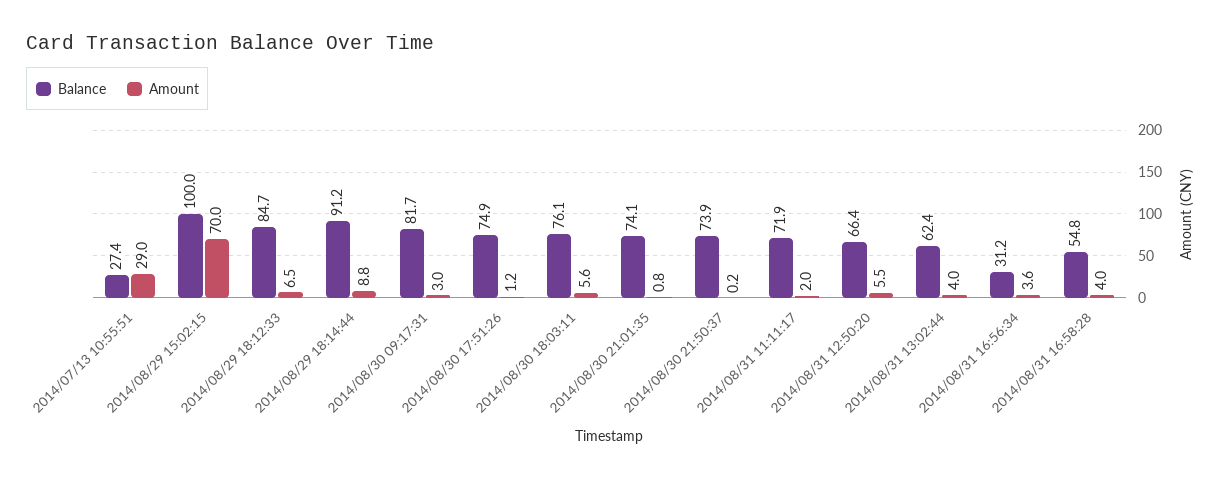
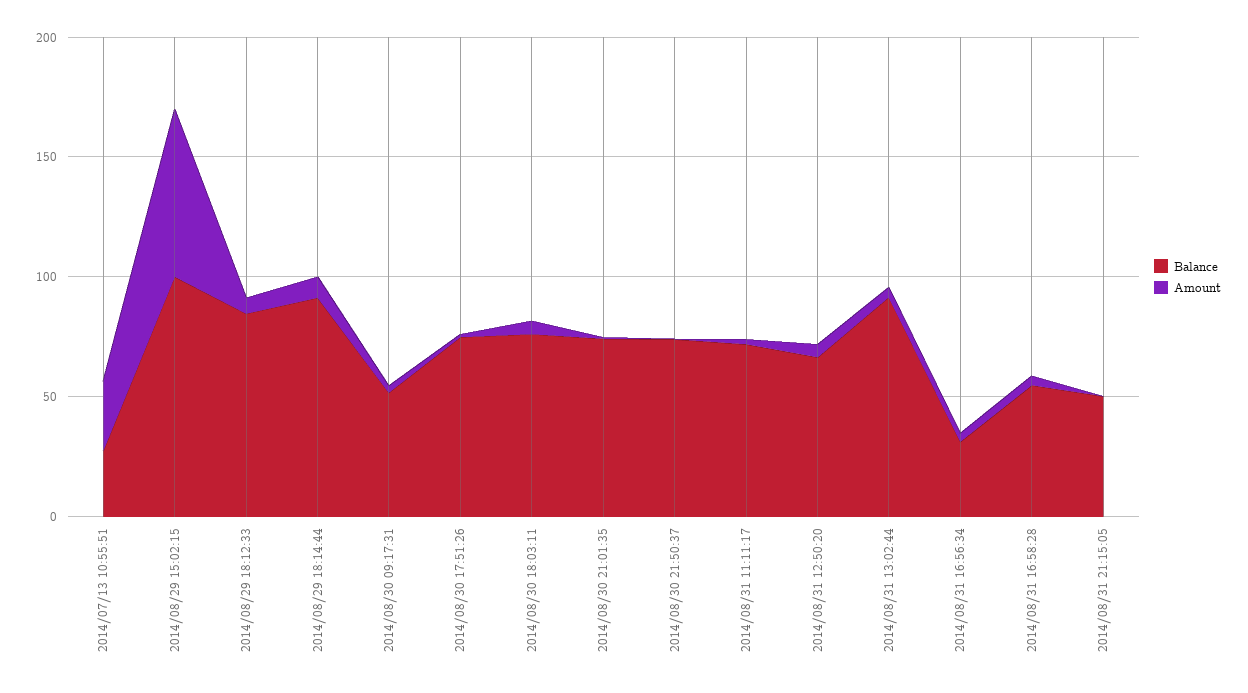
Balance, 2014/08/30 09:17:31: 81.7 -> 50
Balance, 2014/08/31 13:02:44: 62.4 -> 90
Balance, 2014/08/31 21:15:05: none -> 50
Amount, 2014/08/31 21:15:05: none -> 0

